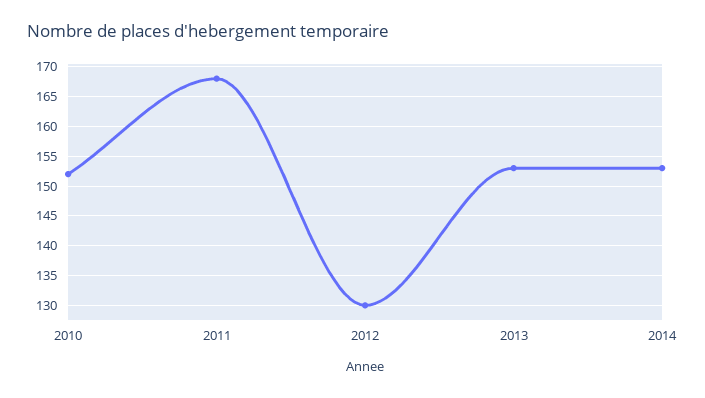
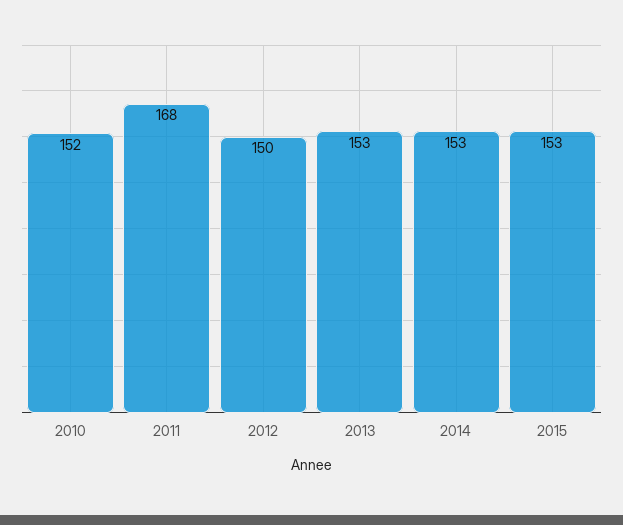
2012: 130 -> 150
2015: none -> 153

